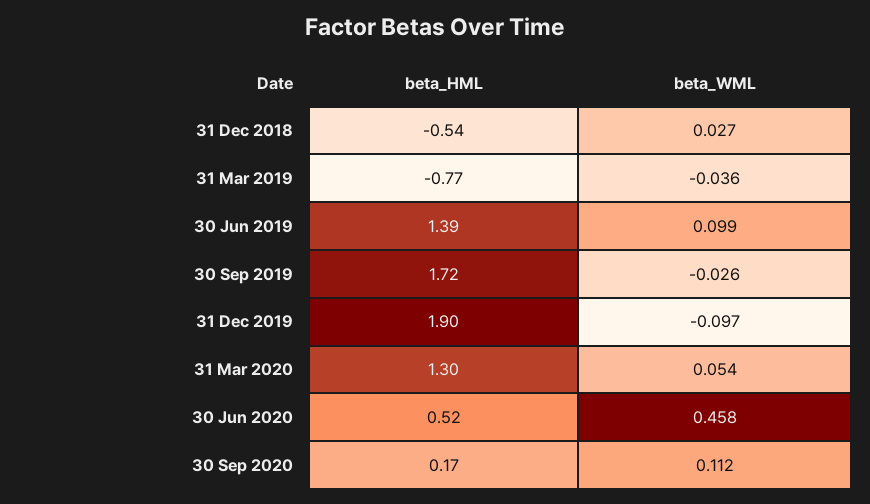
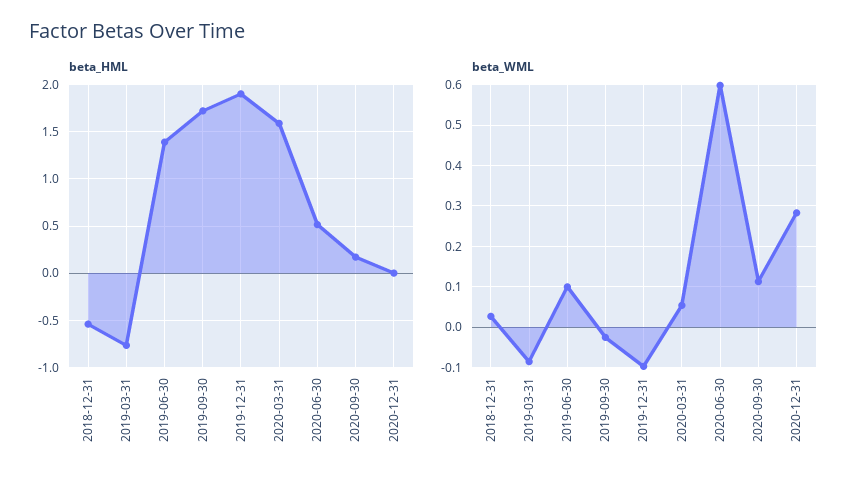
beta_WML, 31 Mar 2019: -0.036 -> -0.08
beta_HML, 31 Mar 2020: 1.3 -> 1.6
beta_WML, 30 Jun 2020: 0.458 -> 0.6
beta_HML, 2020-12-31: none -> 0
beta_WML, 2020-12-31: none -> 0.28

